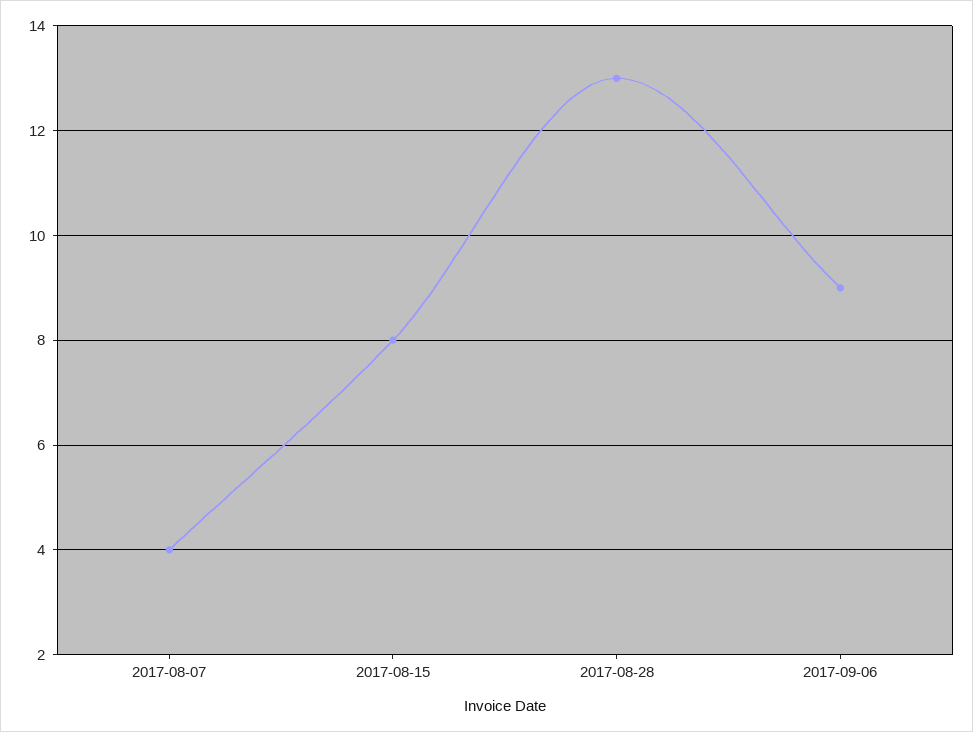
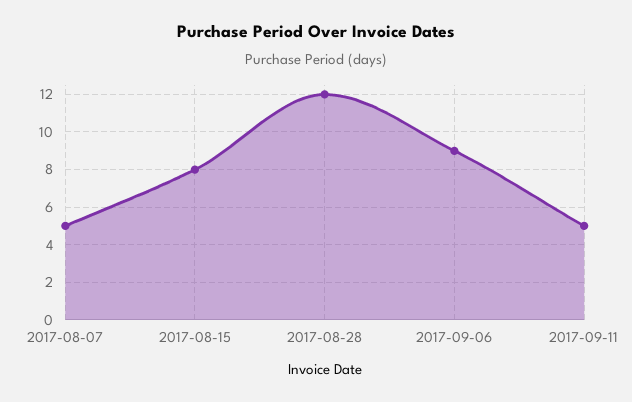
2017-08-07: 4 -> 5
2017-08-28: 13 -> 12
2017-09-11: none -> 5

